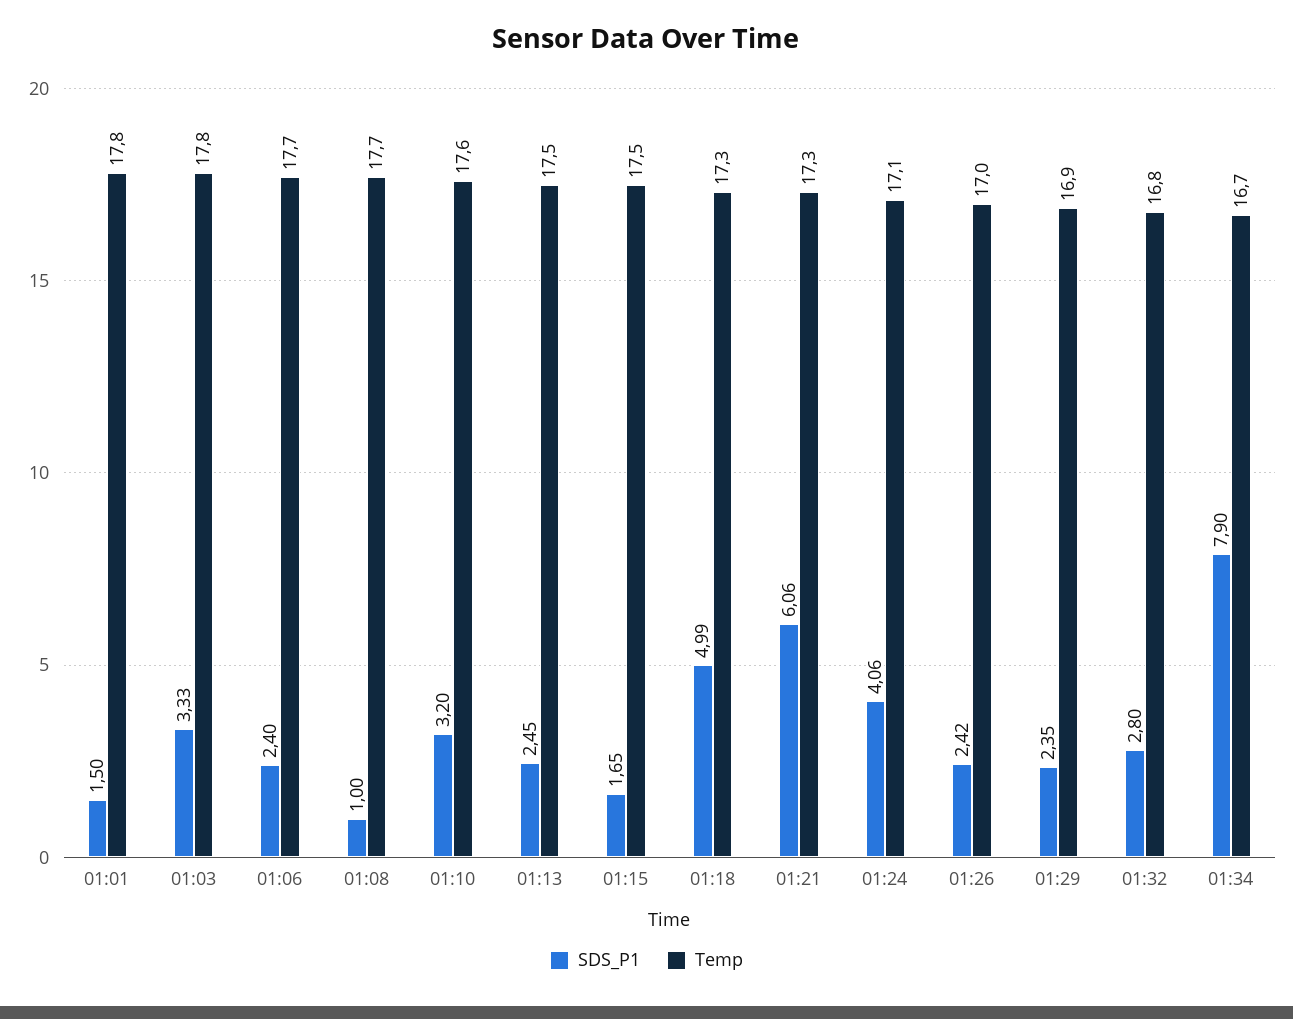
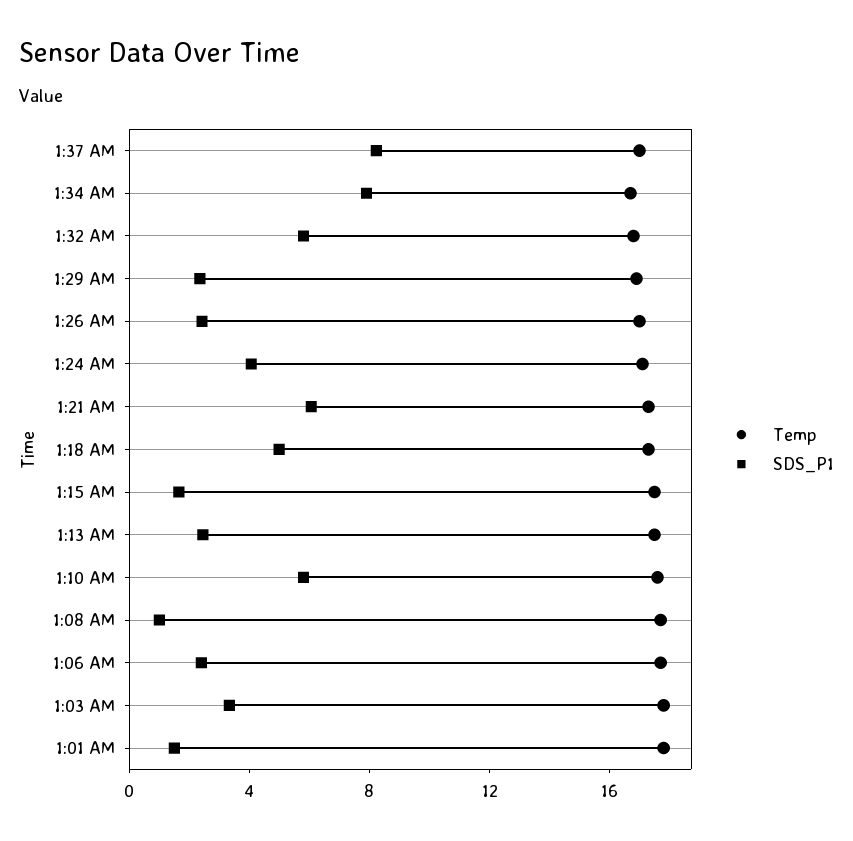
SDS_P1, 01:10: 3.2 -> 6
SDS_P1, 01:32: 2.8 -> 6
Temp, 1:37 AM: none -> 17
SDS_P1, 1:37 AM: none -> 8

